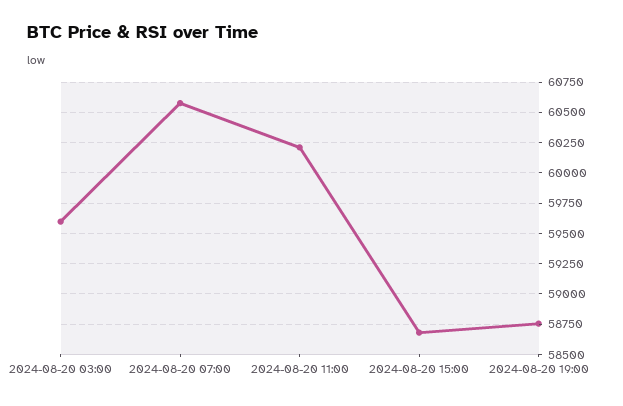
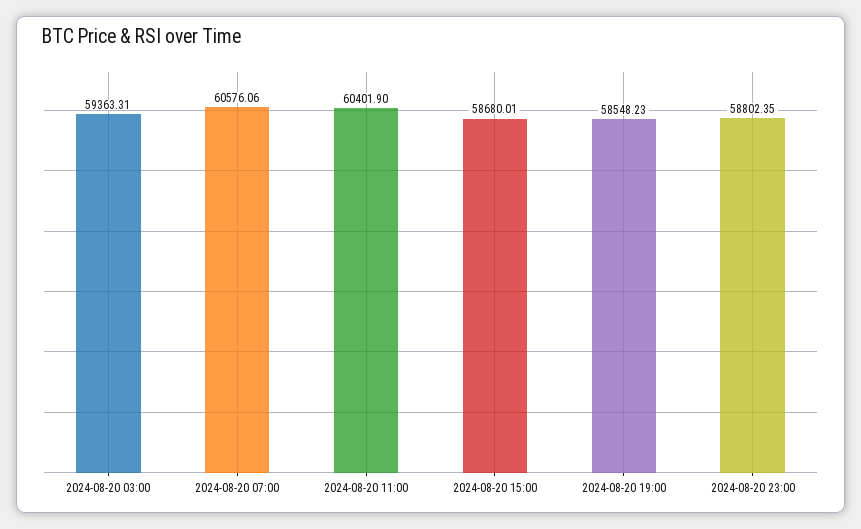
2024-08-20 03:00: 59600 -> 59363.31
2024-08-20 11:00: 60200 -> 60401.9
2024-08-20 19:00: 58750 -> 58548.23
2024-08-20 23:00: none -> 58802.35

